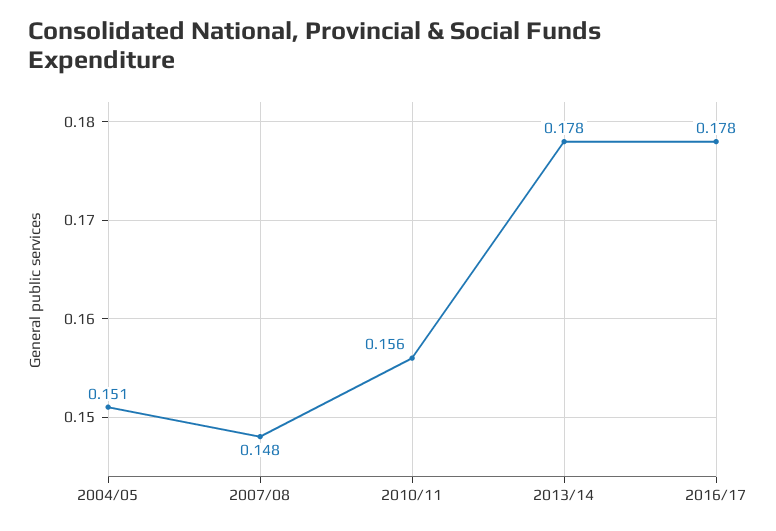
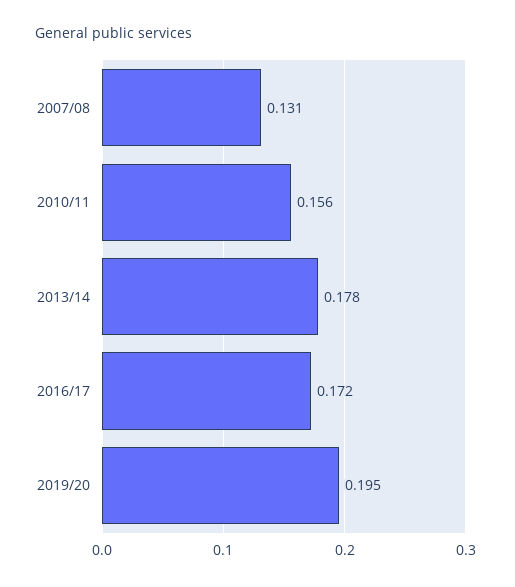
2004/05: 0.151 -> none
2007/08: 0.148 -> 0.131
2016/17: 0.178 -> 0.172
2019/20: none -> 0.195

